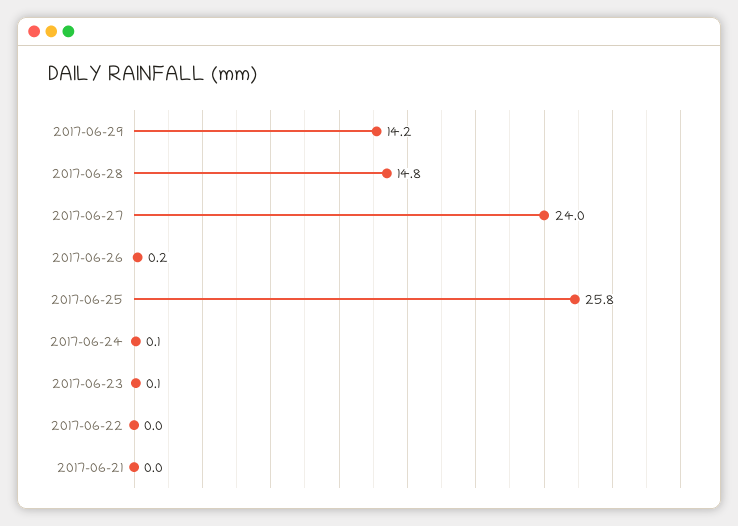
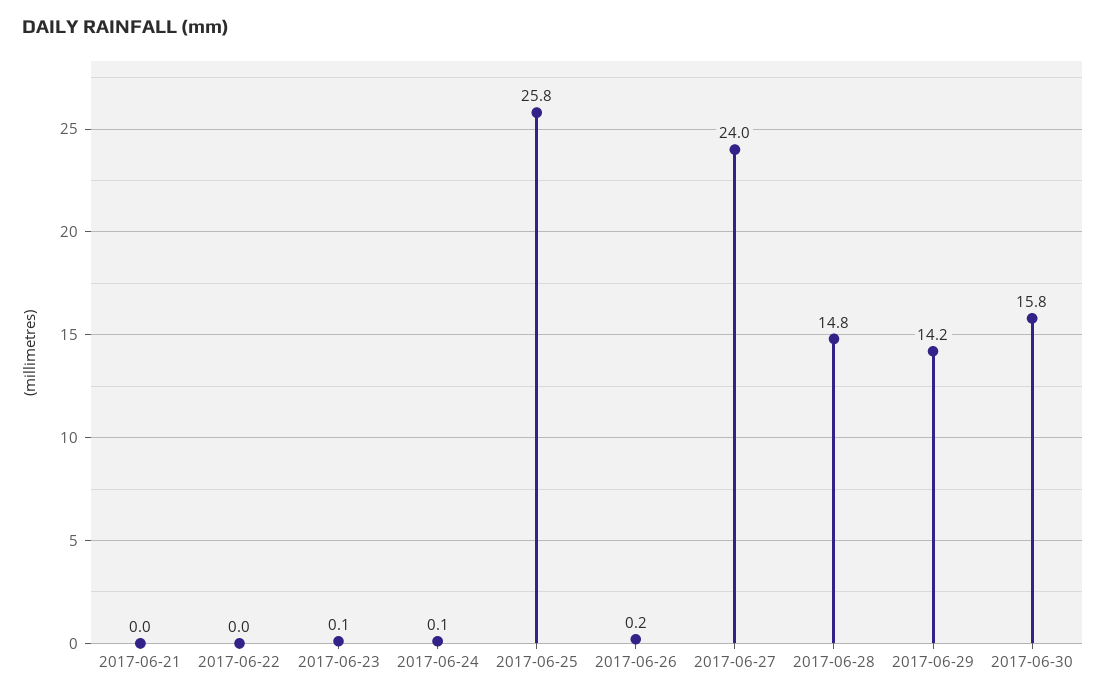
2017-06-30: none -> 15.8

